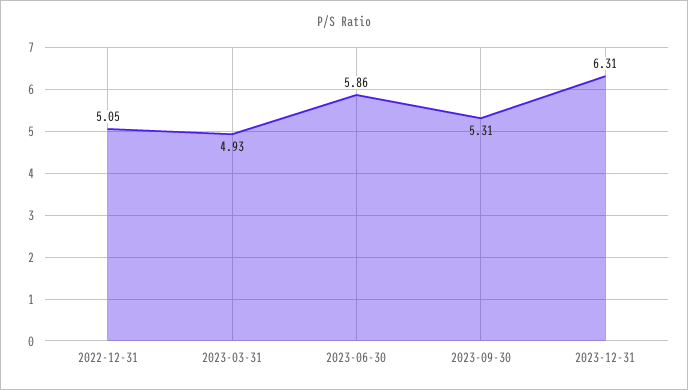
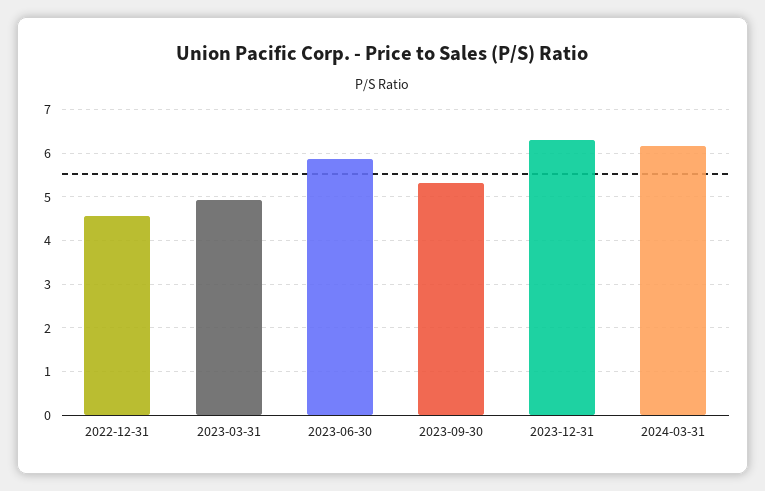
2022-12-31: 5.05 -> 4.6
2024-03-31: none -> 6.2

